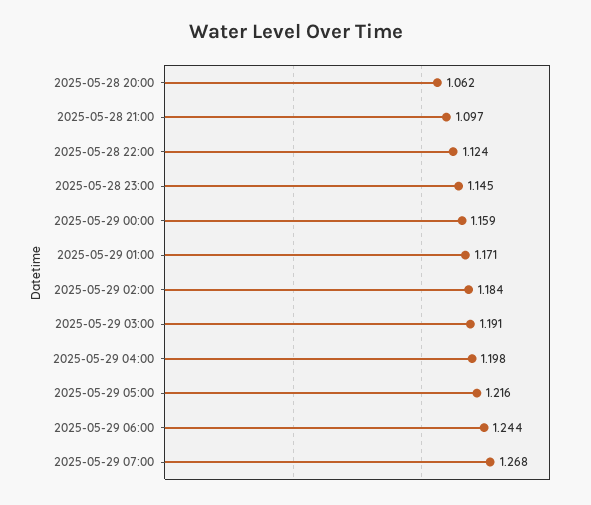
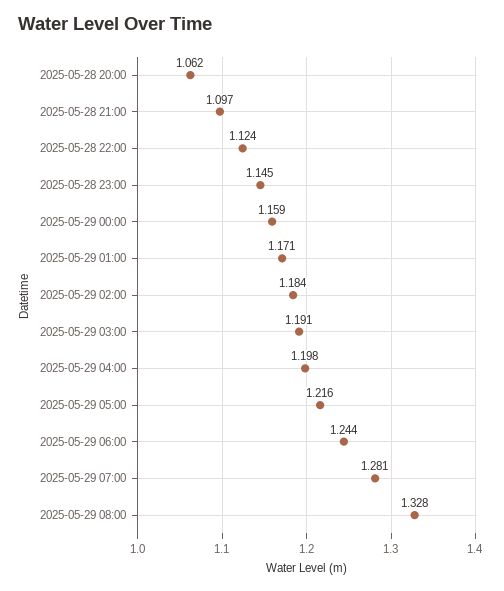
2025-05-29 07:00: 1.268 -> 1.281
2025-05-29 08:00: none -> 1.328

